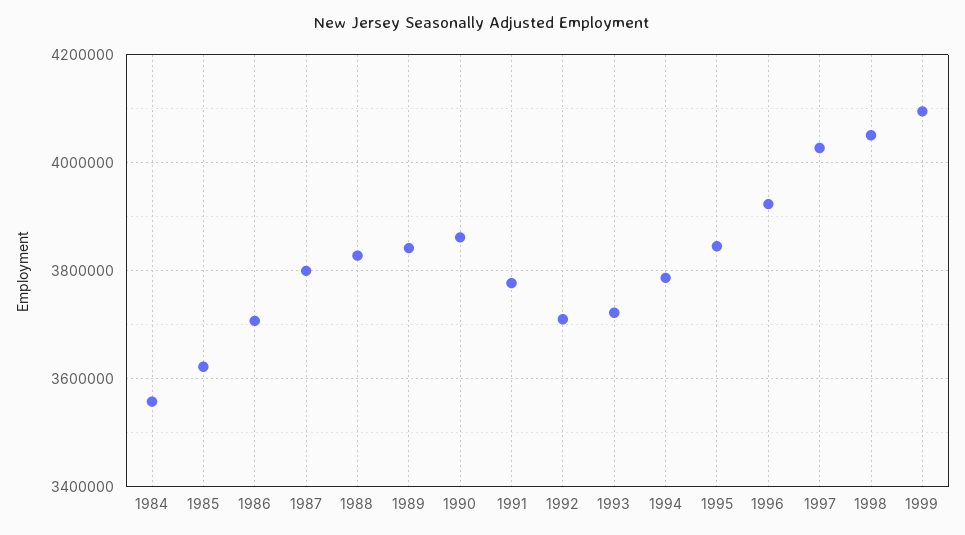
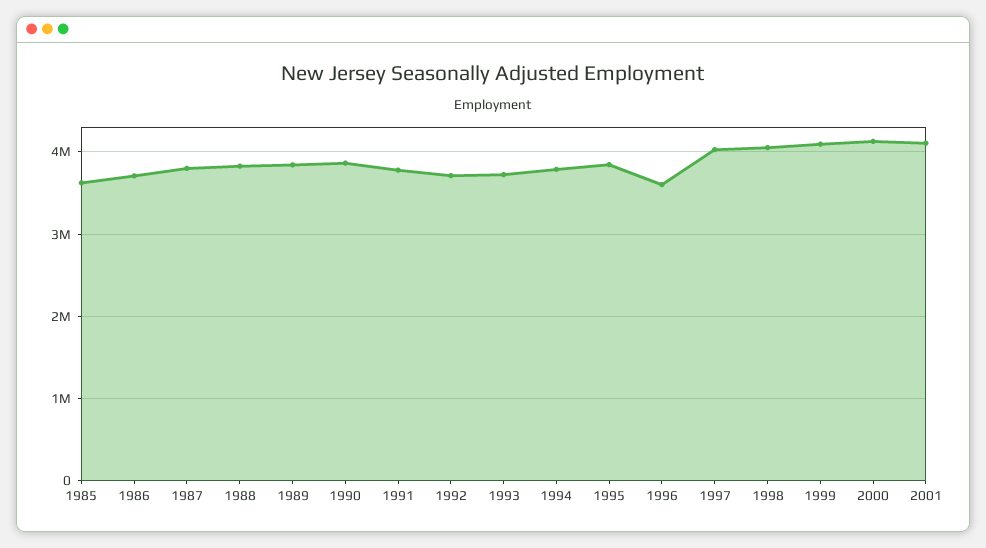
1984: 3560000 -> none
1996: 3920000 -> 3600000
2000: none -> 4100000
2001: none -> 4100000

